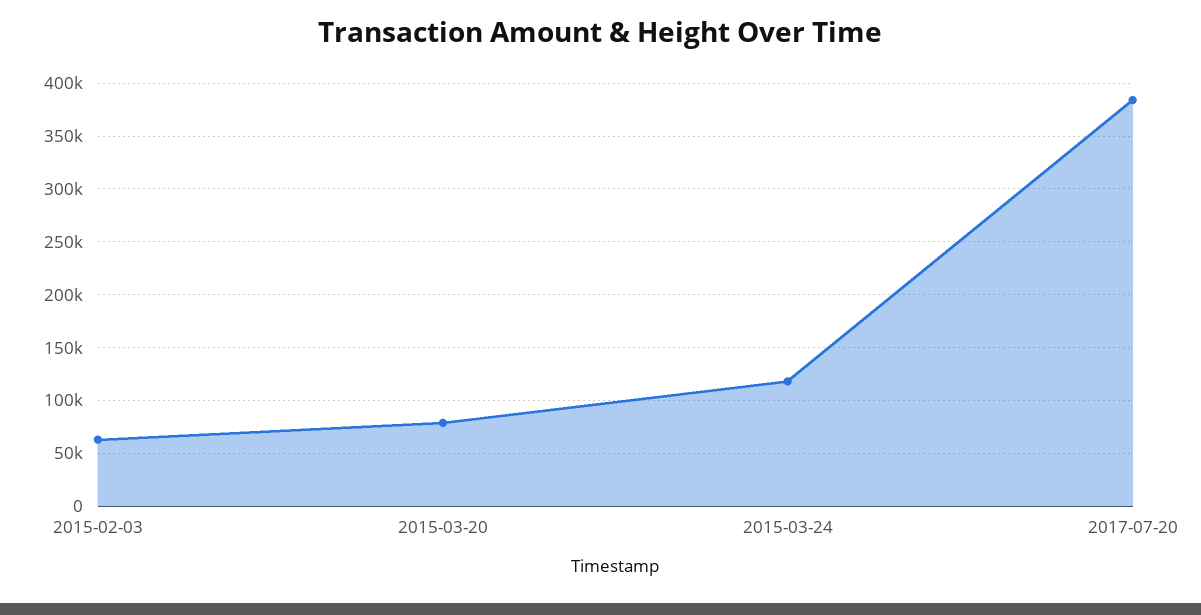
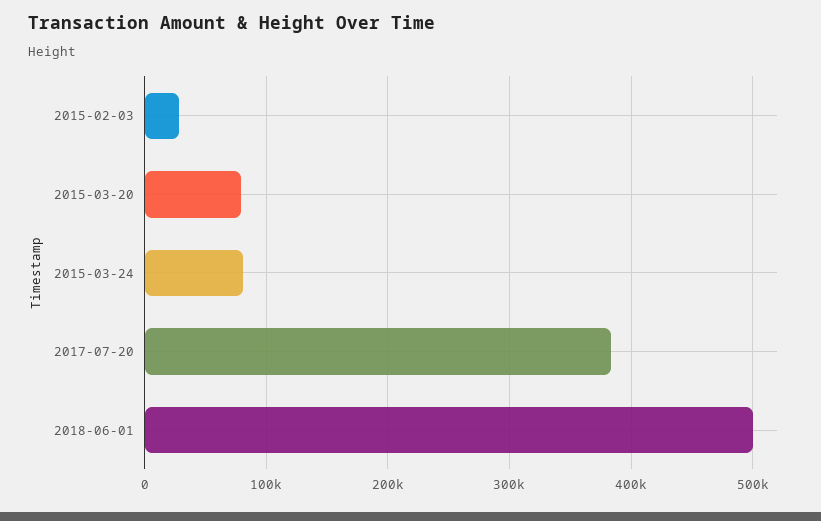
2015-02-03: 60000 -> 30000
2015-03-24: 120000 -> 80000
2018-06-01: none -> 500000

